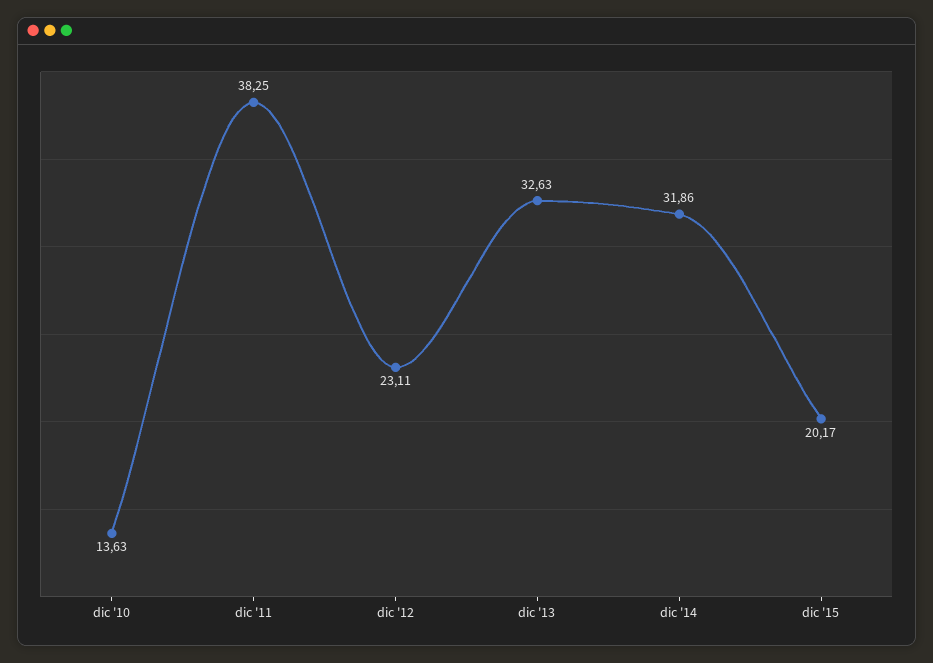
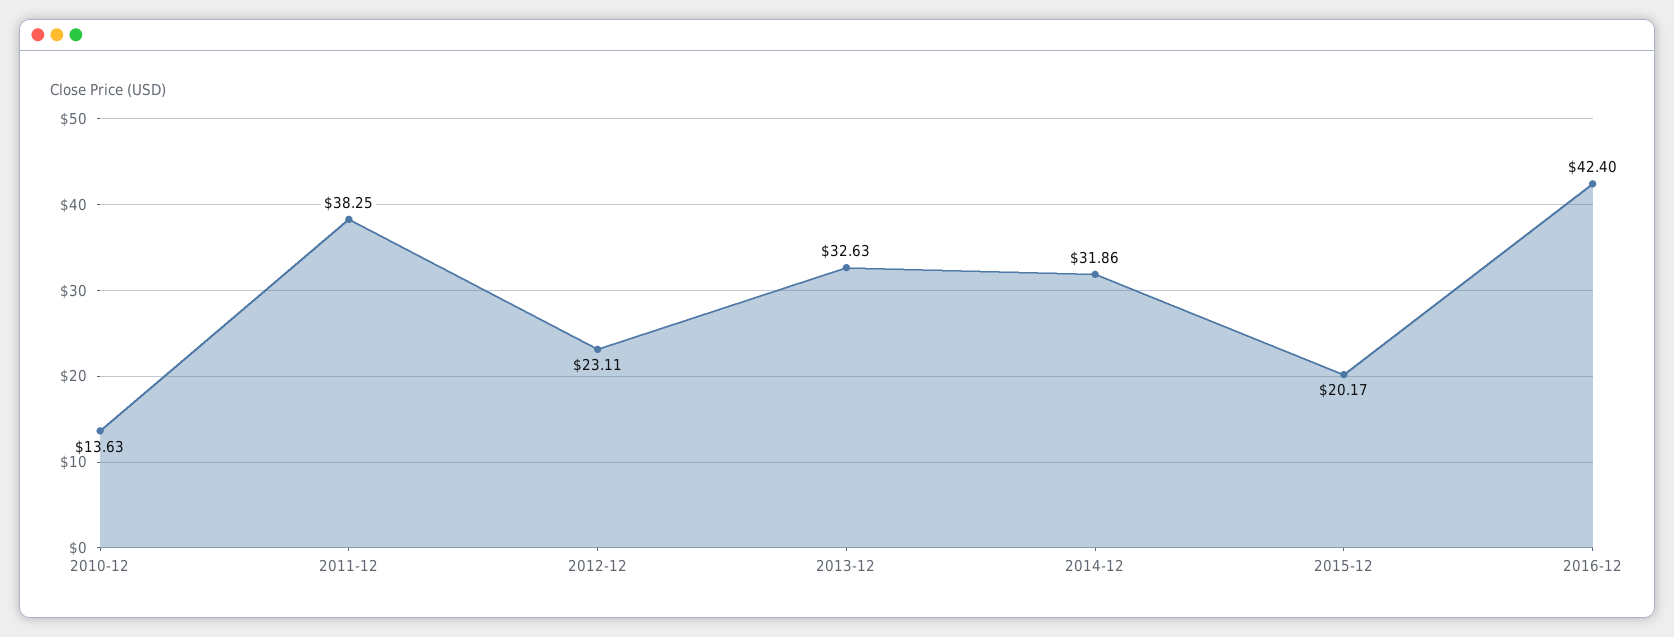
2016-12: none -> 42.4

